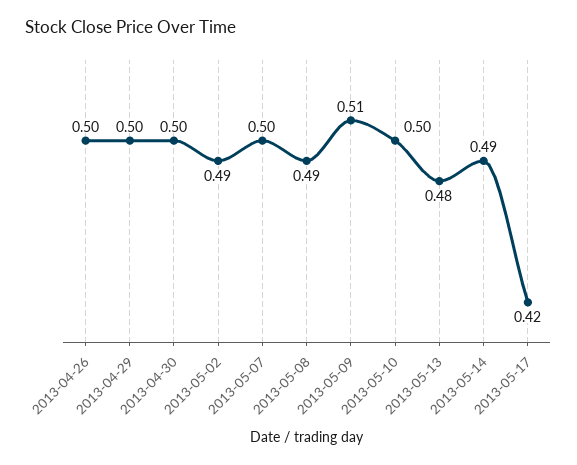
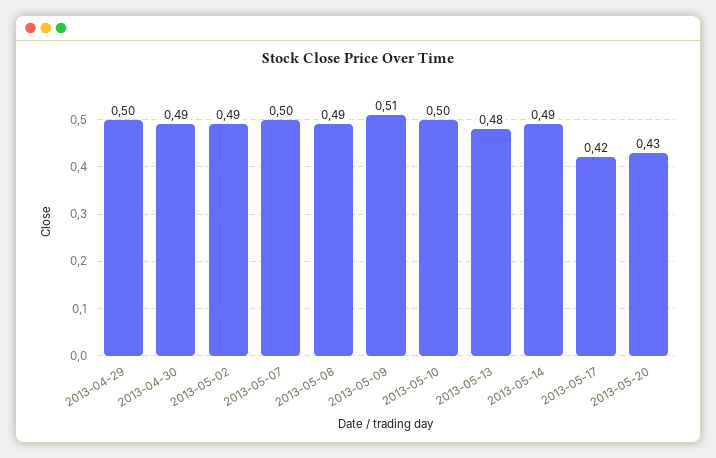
2013-04-26: 0.5 -> none
2013-04-30: 0.5 -> 0.49
2013-05-20: none -> 0.43

